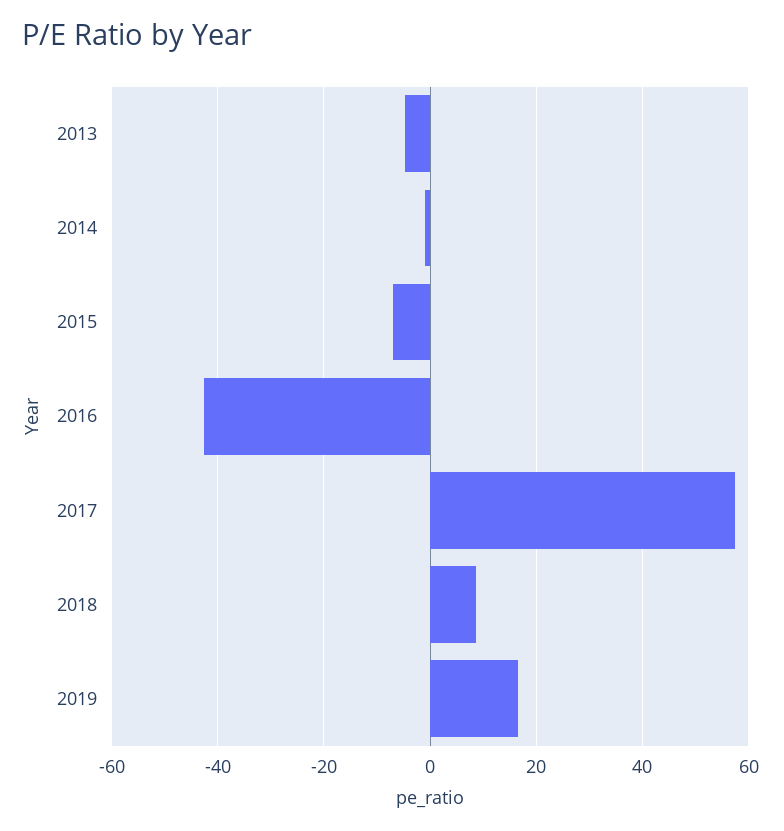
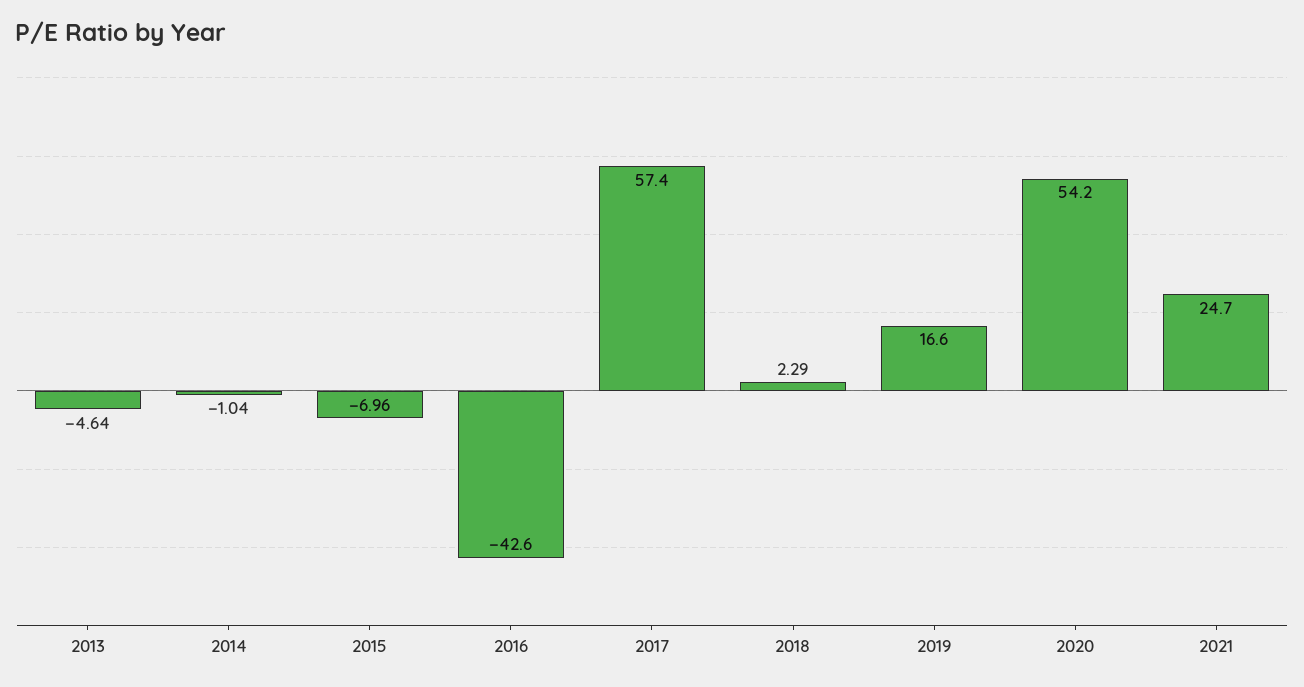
2018: 8 -> 2.29
2020: none -> 54.2
2021: none -> 24.7

